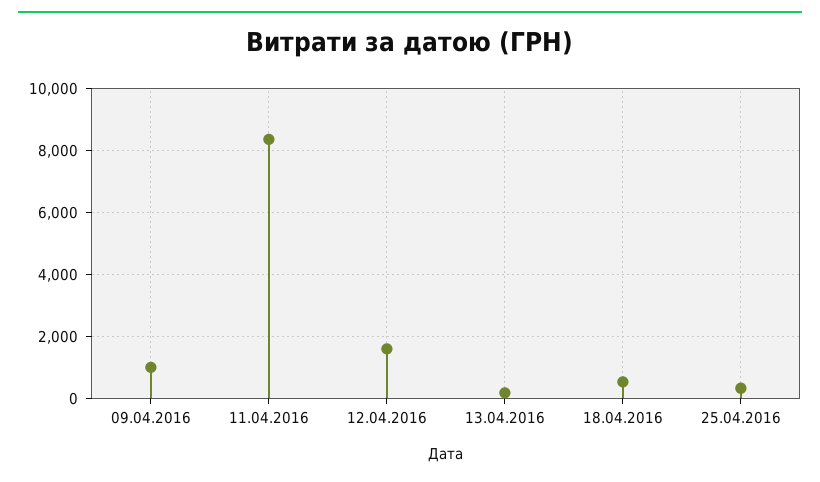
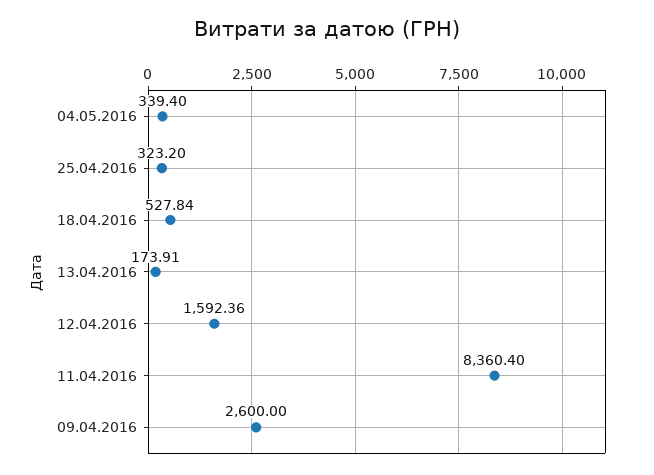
09.04.2016: 1000 -> 2600
04.05.2016: none -> 339.4

